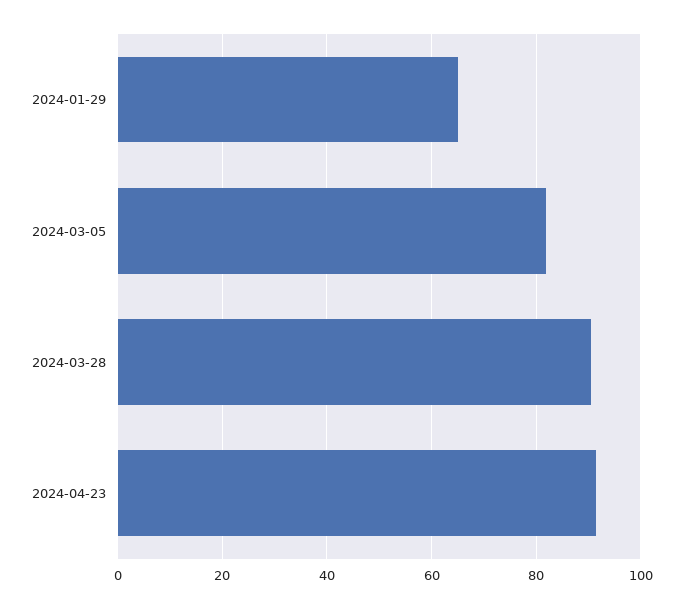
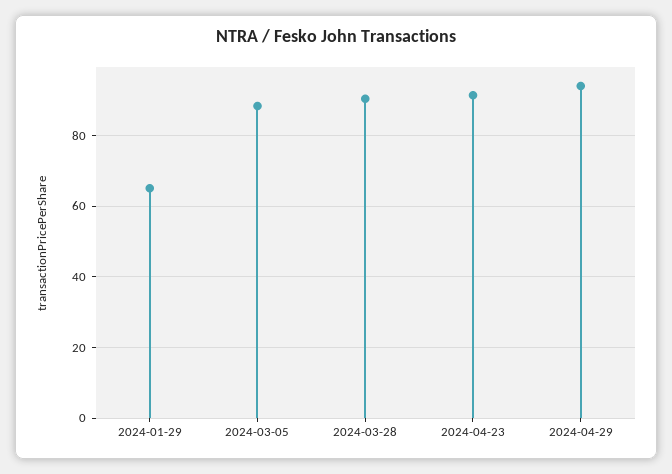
2024-03-05: 82 -> 88
2024-04-29: none -> 94

